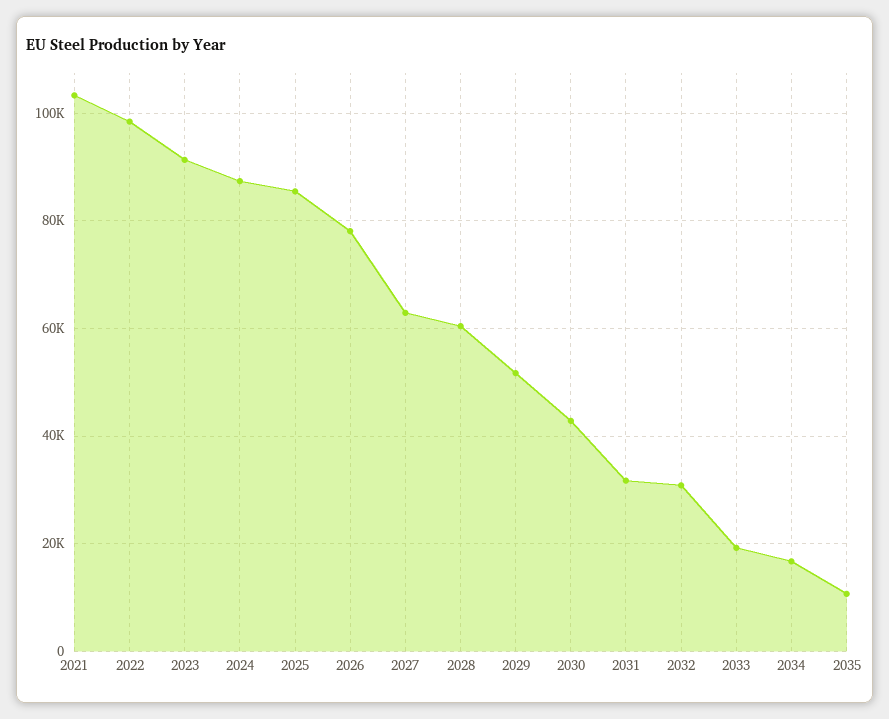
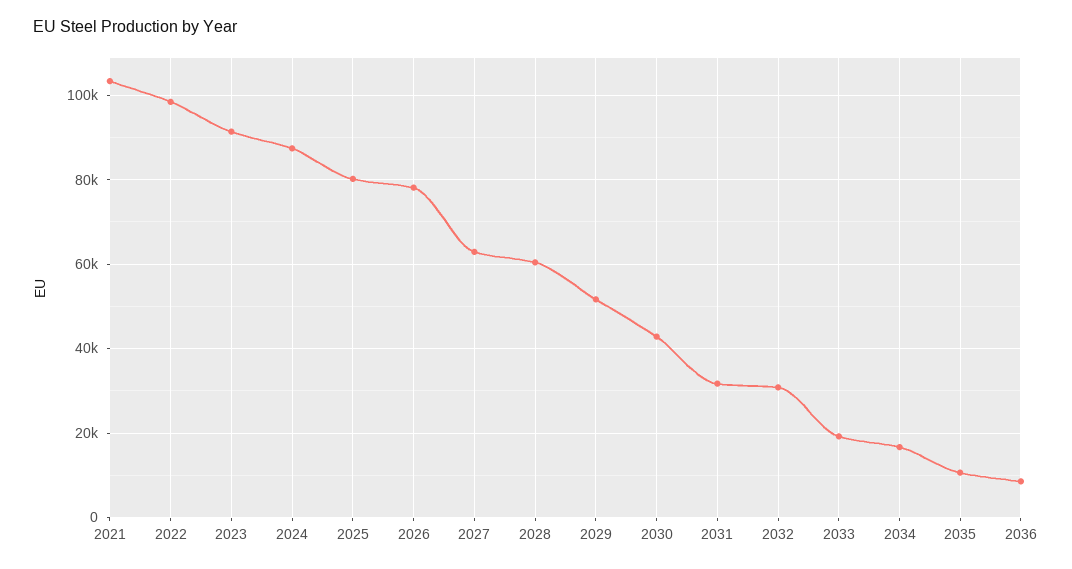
2025: 86000 -> 80000
2036: none -> 8000

